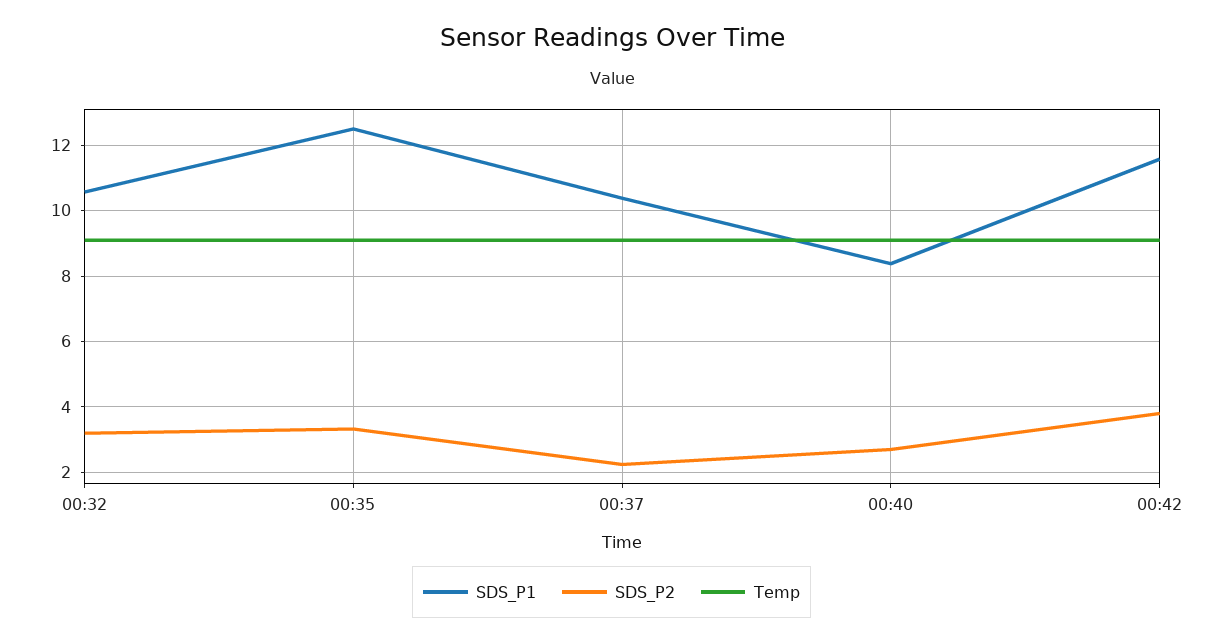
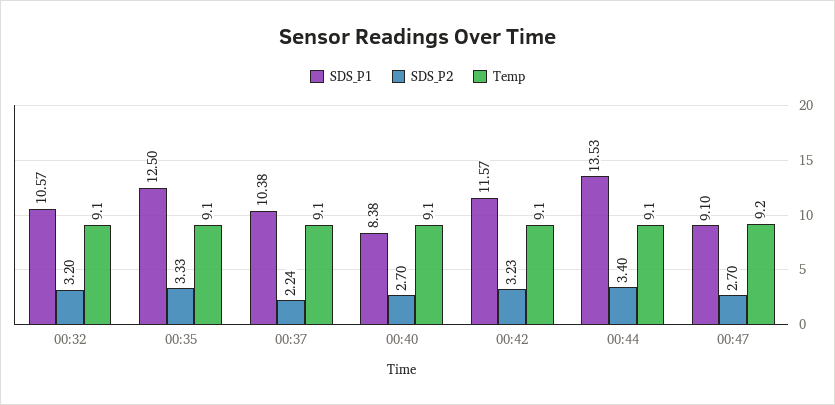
SDS_P2, 00:42: 3.8 -> 3.23
SDS_P1, 00:44: none -> 13.53
SDS_P2, 00:44: none -> 3.4
Temp, 00:44: none -> 9.1
SDS_P1, 00:47: none -> 9.1
SDS_P2, 00:47: none -> 2.7
Temp, 00:47: none -> 9.2

